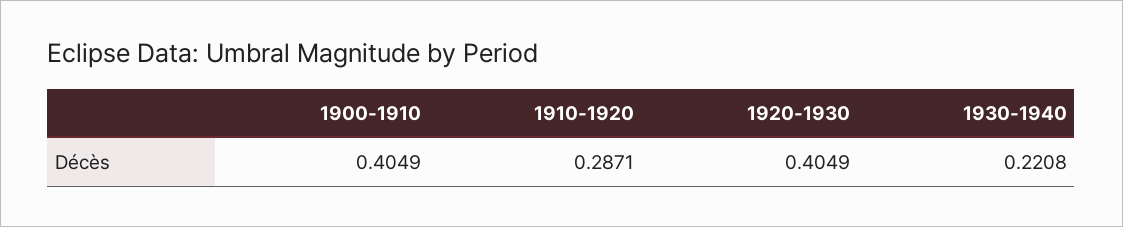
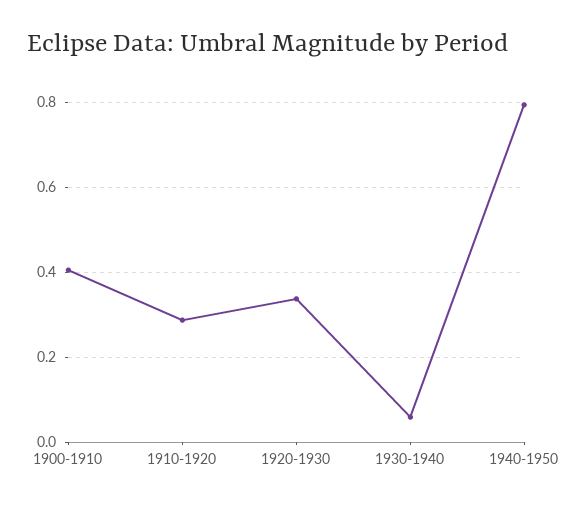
1920-1930: 0.4049 -> 0.34
1930-1940: 0.2208 -> 0.06
1940-1950: none -> 0.8

